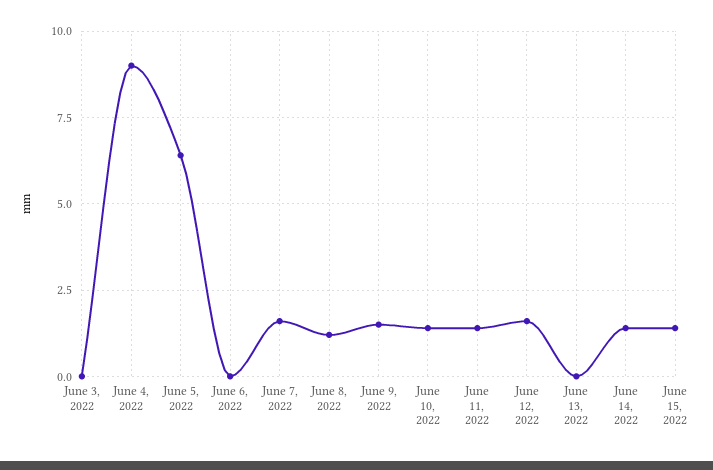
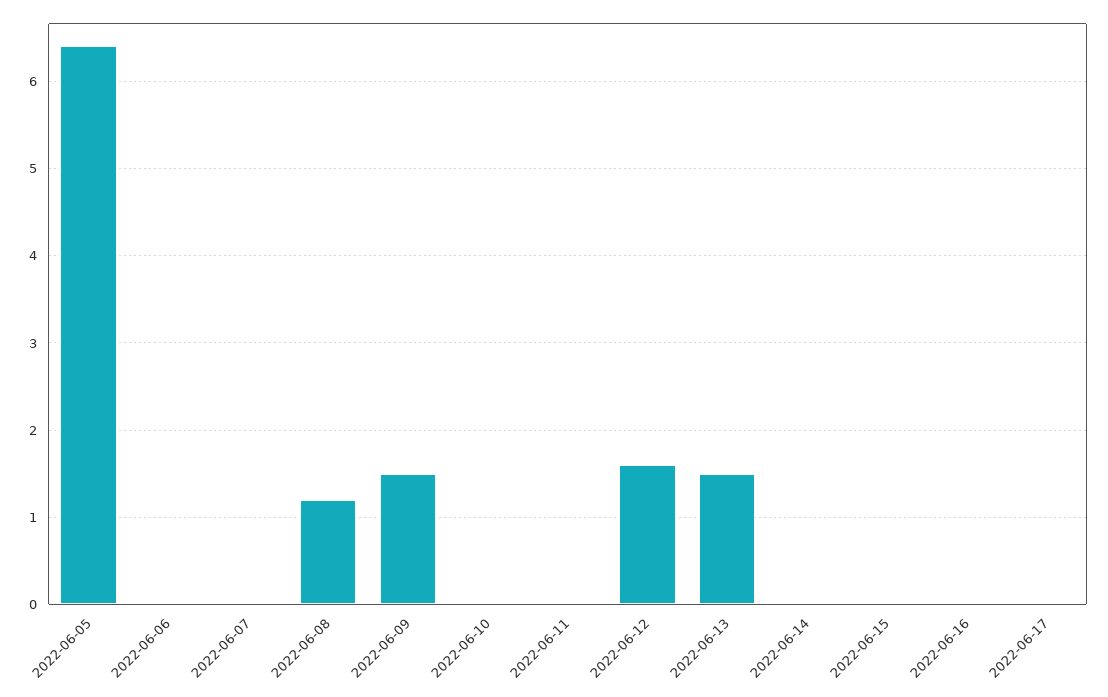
June 3, 2022: 0 -> none
June 4, 2022: 9 -> none
June 7, 2022: 1.5 -> 0
June 10, 2022: 1.5 -> 0
June 11, 2022: 1.5 -> 0
June 13, 2022: 0 -> 1.5
June 14, 2022: 1.5 -> 0
June 15, 2022: 1.5 -> 0
2022-06-16: none -> 0
2022-06-17: none -> 0

